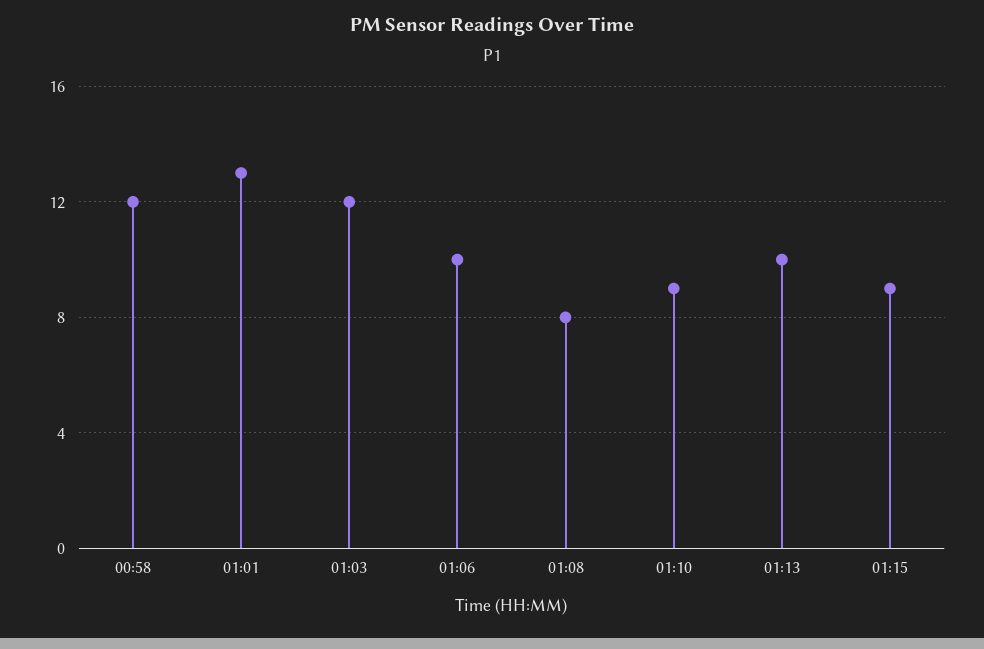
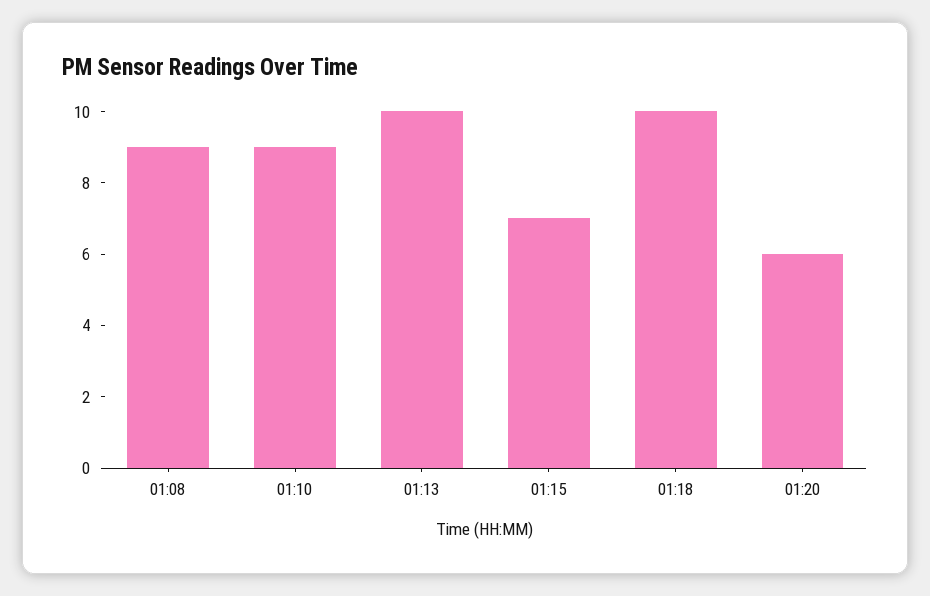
00:58: 12 -> none
01:01: 13 -> none
01:03: 12 -> none
01:06: 10 -> none
01:08: 8 -> 9
01:15: 9 -> 7
01:18: none -> 10
01:20: none -> 6

